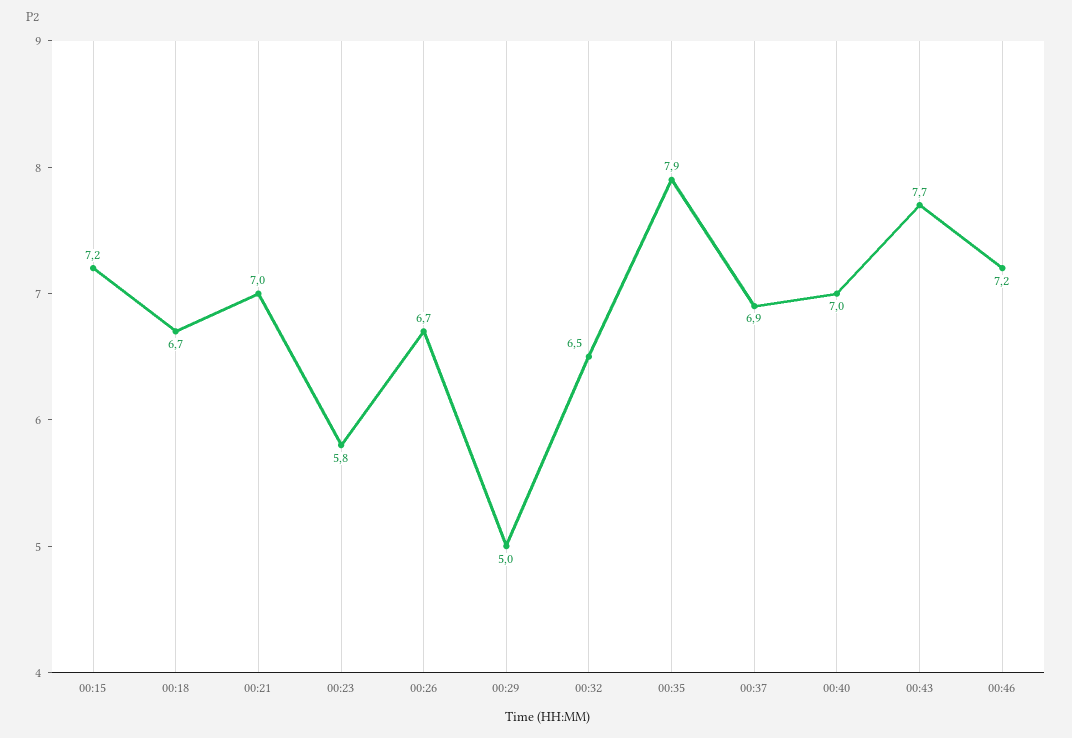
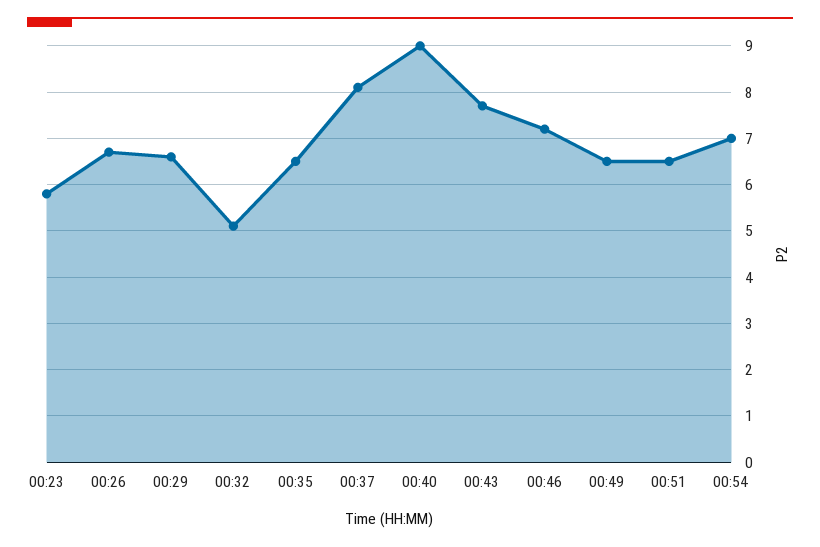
00:15: 7.2 -> none
00:18: 6.7 -> none
00:21: 7 -> none
00:29: 5 -> 6.5
00:32: 6.5 -> 5
00:35: 7.9 -> 6.5
00:37: 6.9 -> 8
00:40: 7 -> 9
00:49: none -> 6.5
00:51: none -> 6.5
00:54: none -> 7

